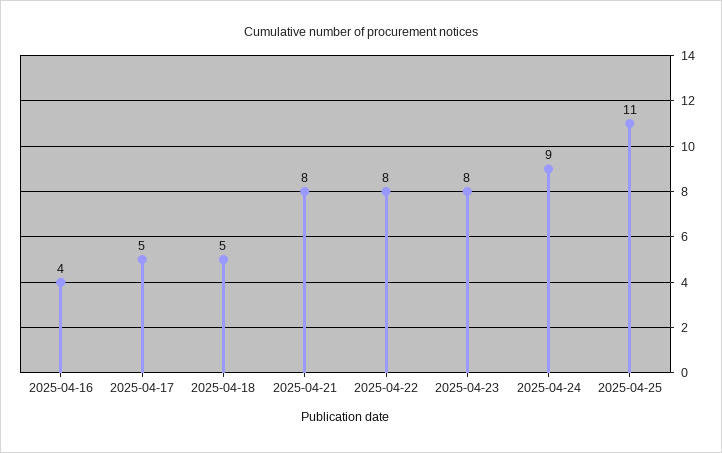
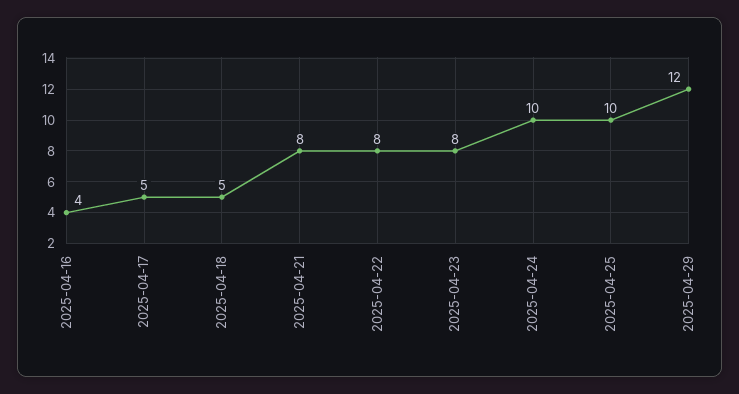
2025-04-24: 9 -> 10
2025-04-25: 11 -> 10
2025-04-29: none -> 12

